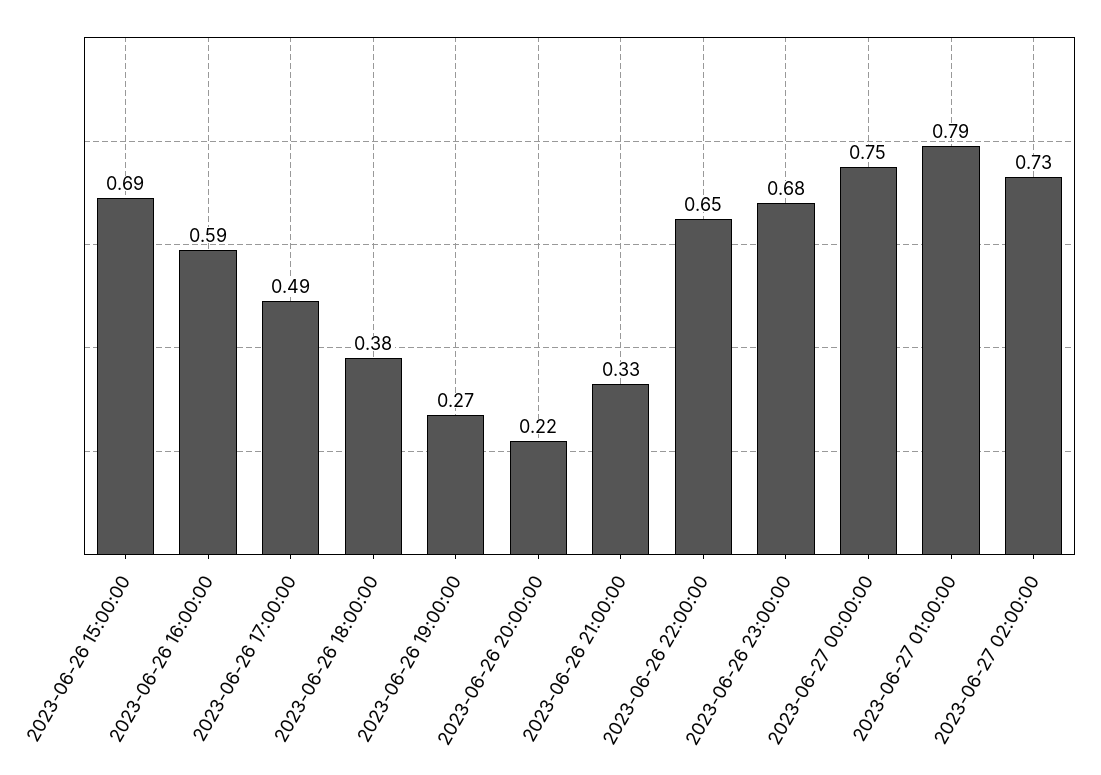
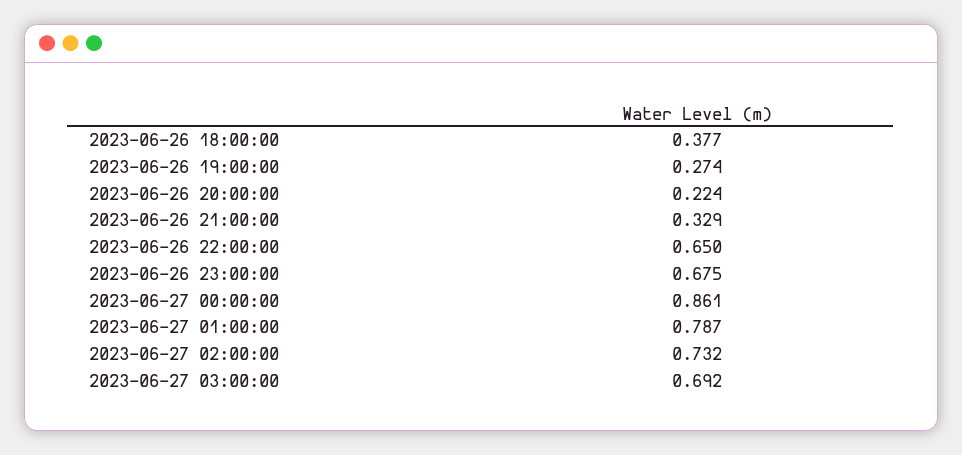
2023-06-26 15:00:00: 0.69 -> none
2023-06-26 16:00:00: 0.59 -> none
2023-06-26 17:00:00: 0.49 -> none
2023-06-27 00:00:00: 0.75 -> 0.861
2023-06-27 03:00:00: none -> 0.692

